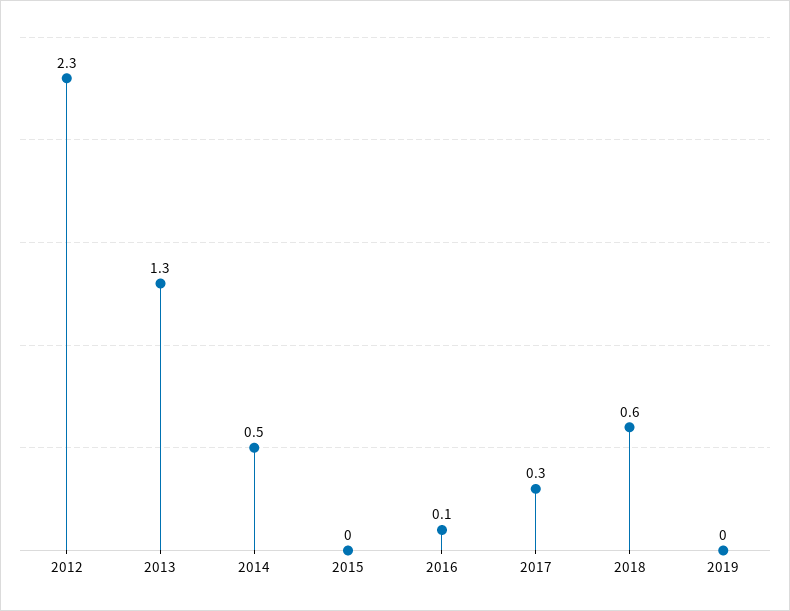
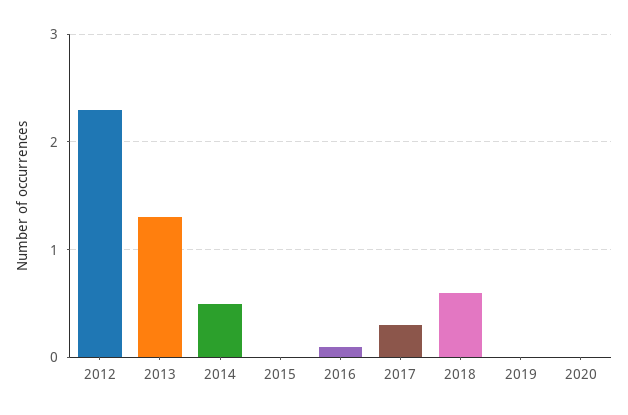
2020: none -> 0

